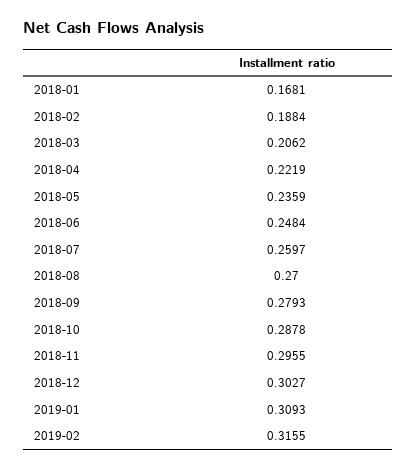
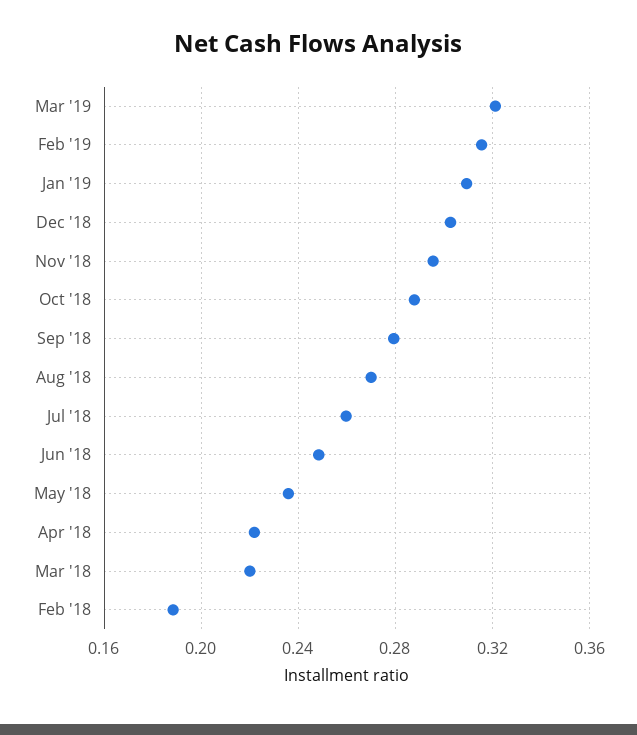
2018-01: 0.1681 -> none
2018-03: 0.2062 -> 0.22
Mar '19: none -> 0.32

